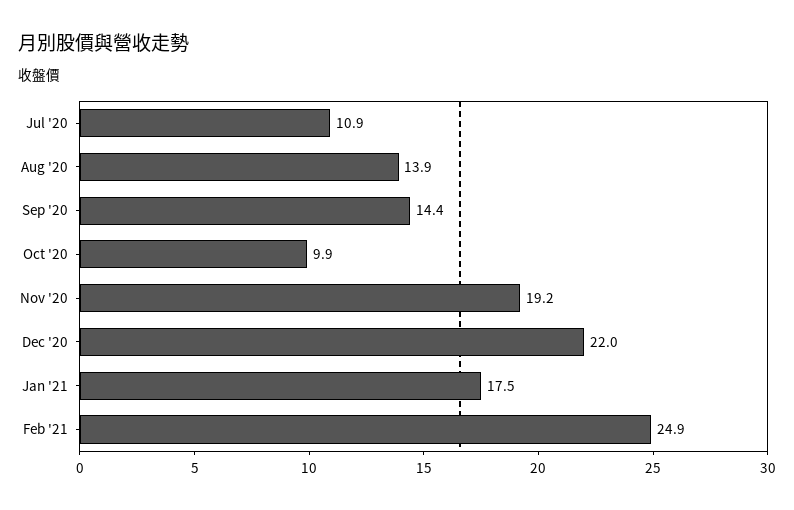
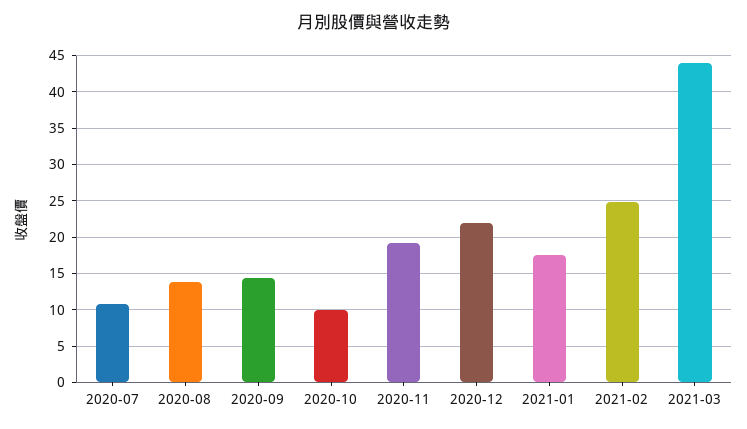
2021-03: none -> 44

